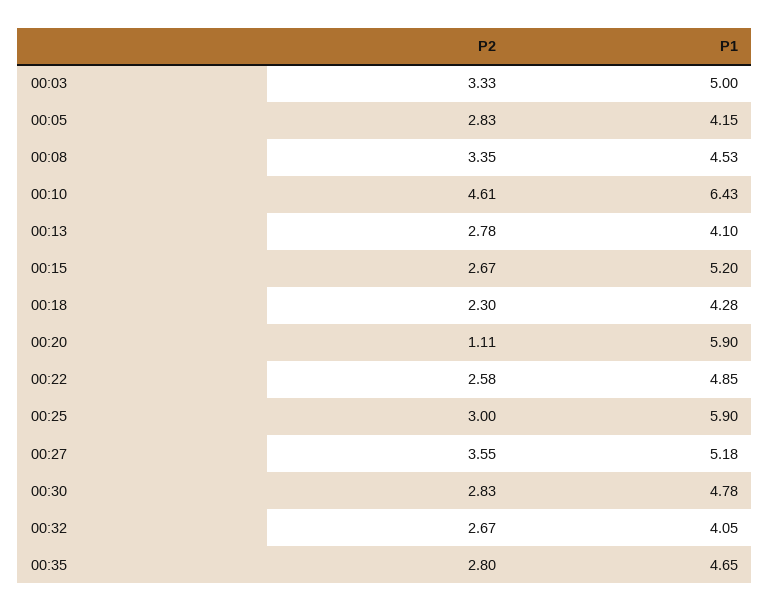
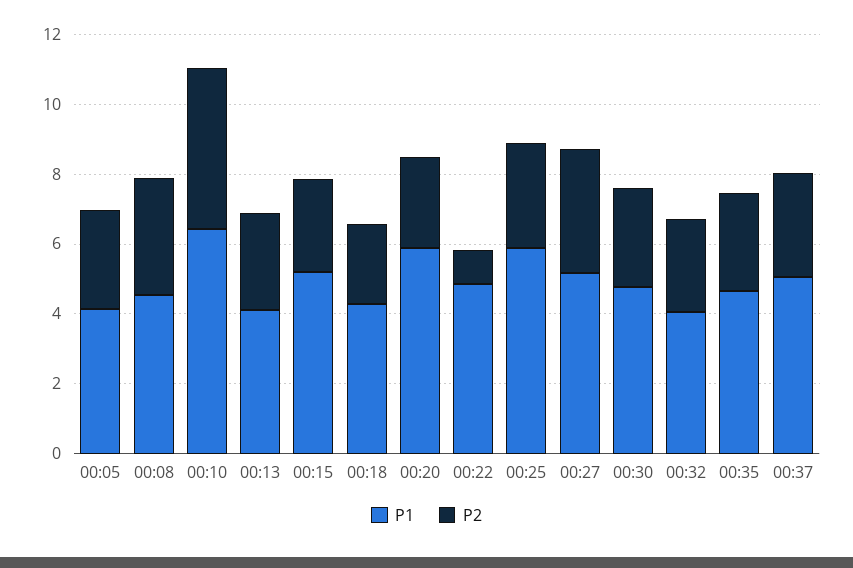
P2, 00:03: 3.33 -> none
P1, 00:03: 5 -> none
P2, 00:20: 1.11 -> 2.5
P2, 00:22: 2.58 -> 1
P1, 00:37: none -> 5
P2, 00:37: none -> 3

